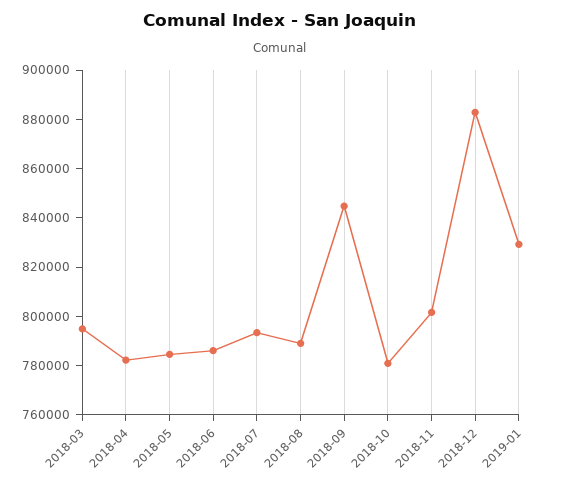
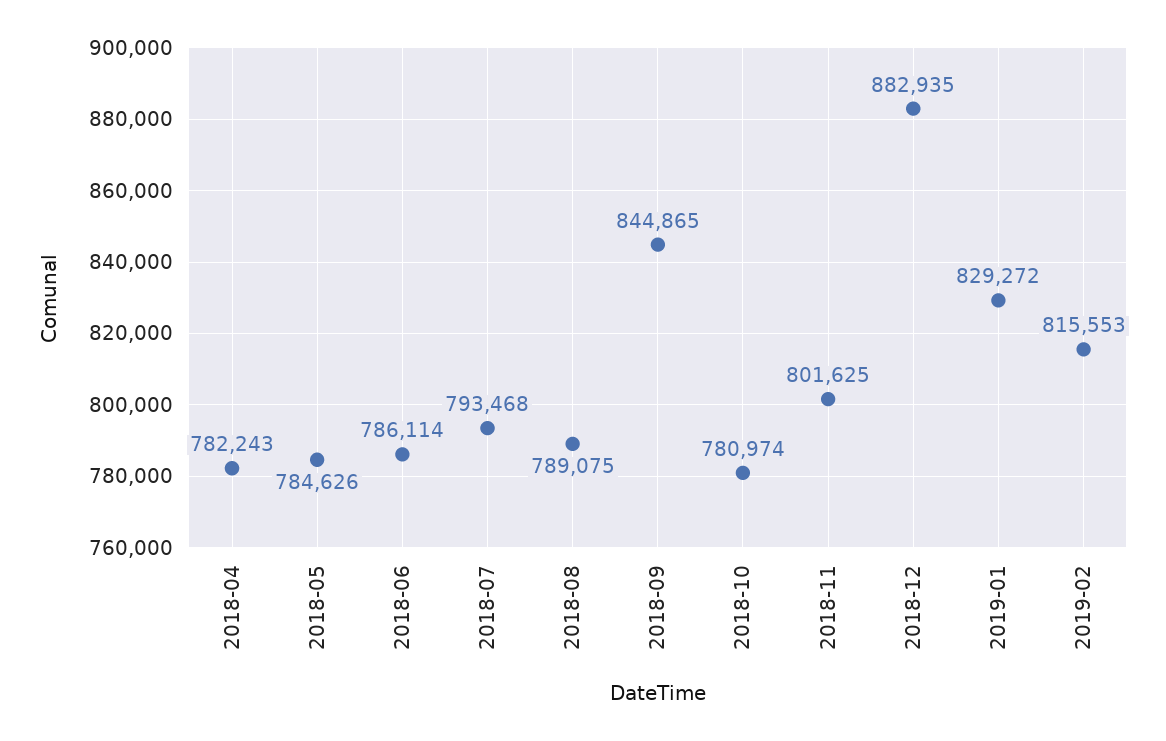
2018-03: 795000 -> none
2019-02: none -> 815553

